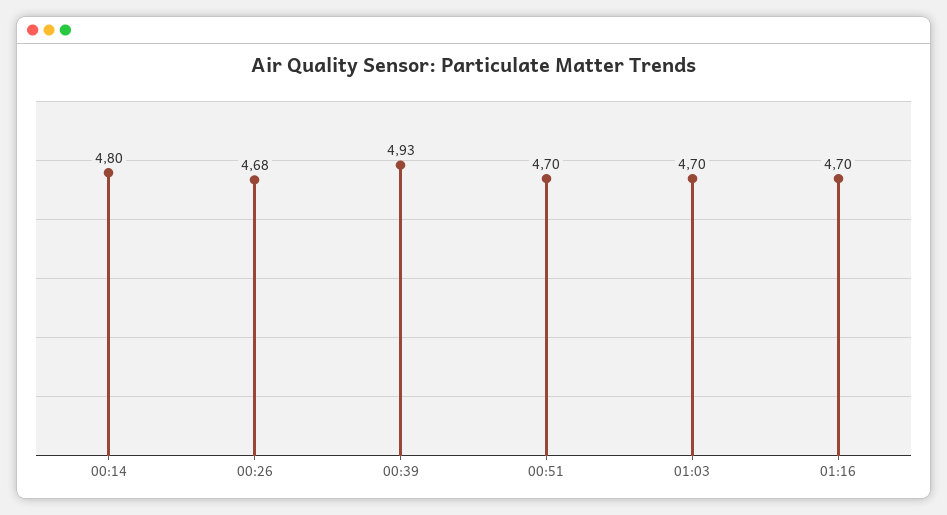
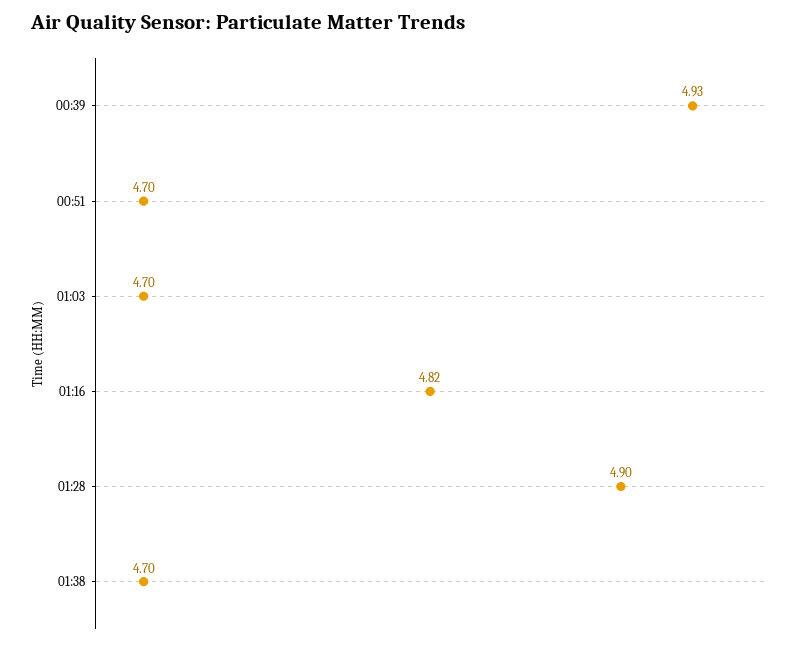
00:14: 4.8 -> none
00:26: 4.68 -> none
01:16: 4.7 -> 4.82
01:28: none -> 4.9
01:38: none -> 4.7

